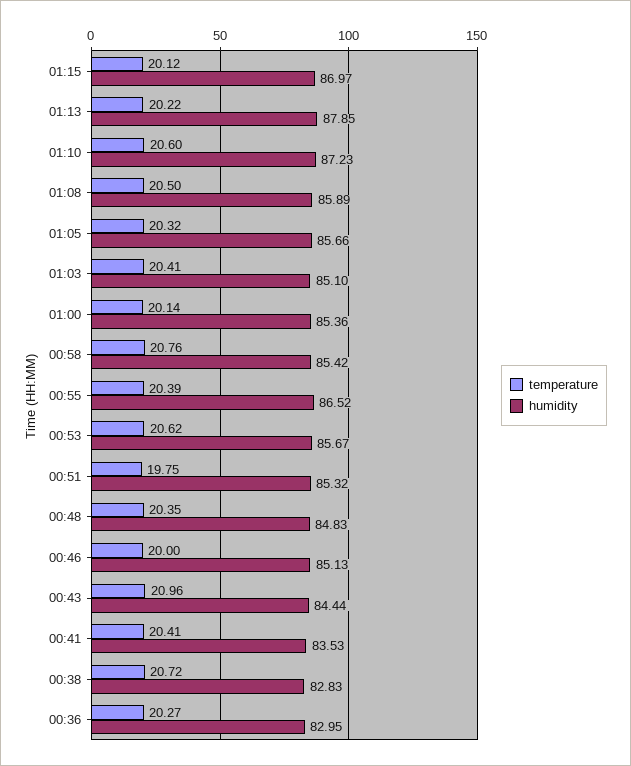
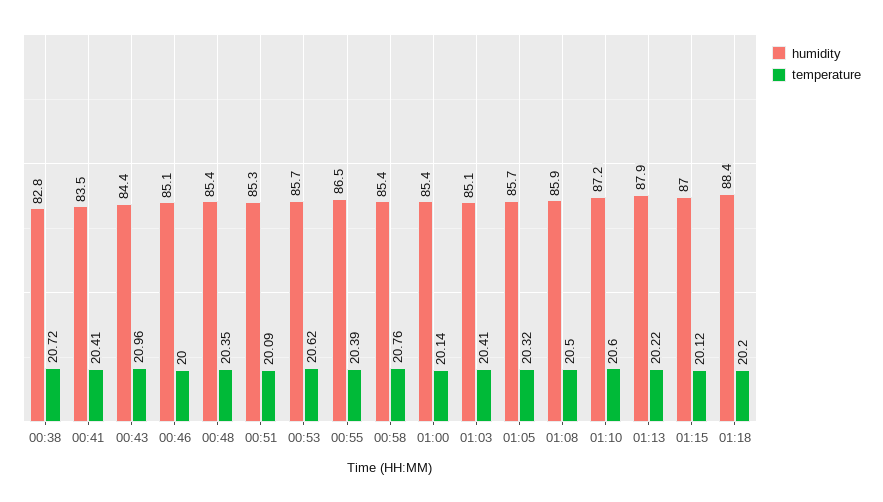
temperature, 00:51: 19.75 -> 20.09
humidity, 00:48: 84.83 -> 85.4
temperature, 00:36: 20.27 -> none
humidity, 00:36: 82.95 -> none
humidity, 01:18: none -> 88.4
temperature, 01:18: none -> 20.2

